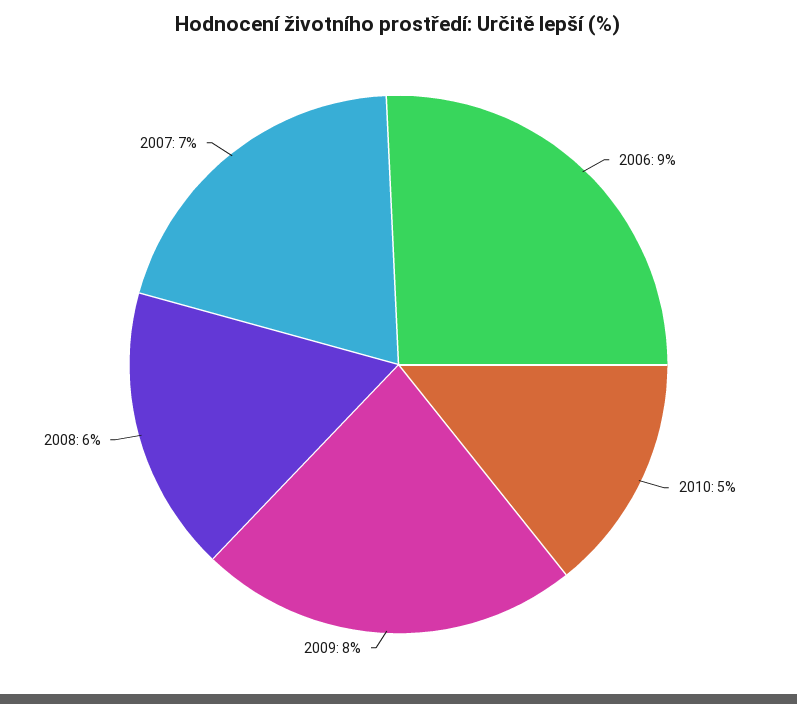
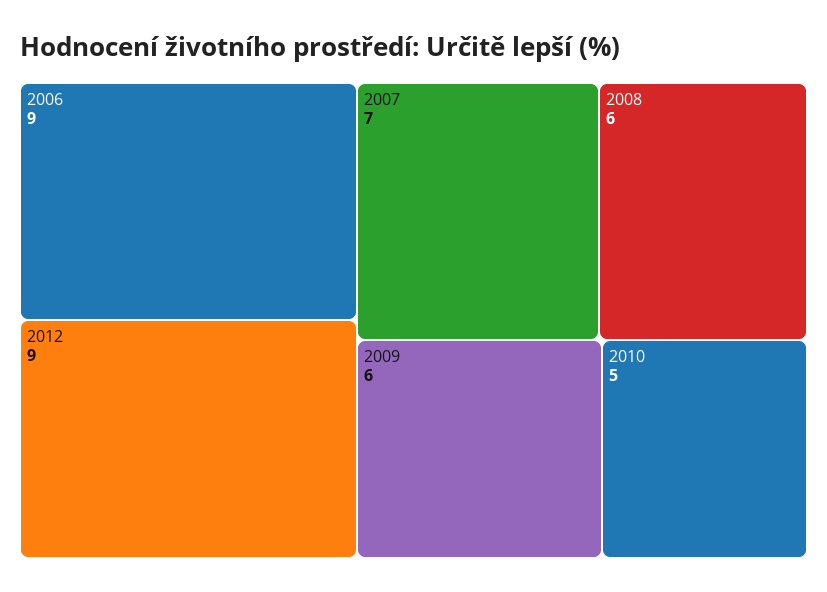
2009: 8 -> 6
2012: none -> 9

